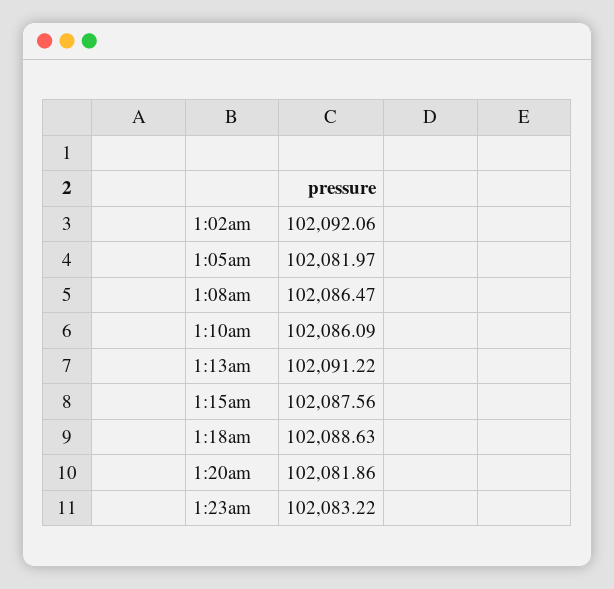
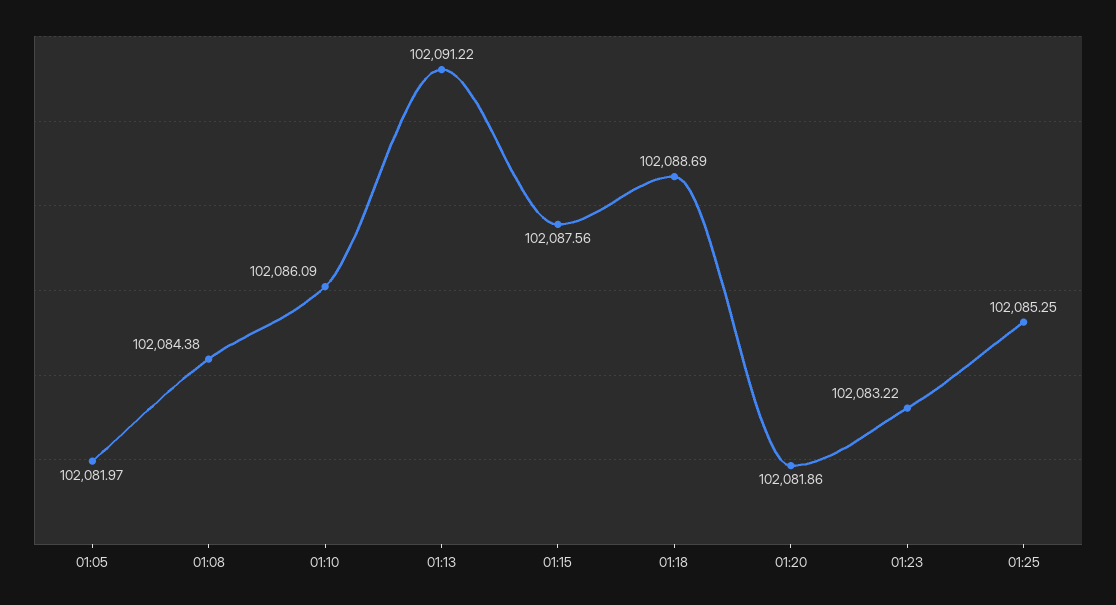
1:02am: 102092.06 -> none
1:08am: 102086.47 -> 102084.38
1:18am: 102088.63 -> 102088.69
01:25: none -> 102085.25

